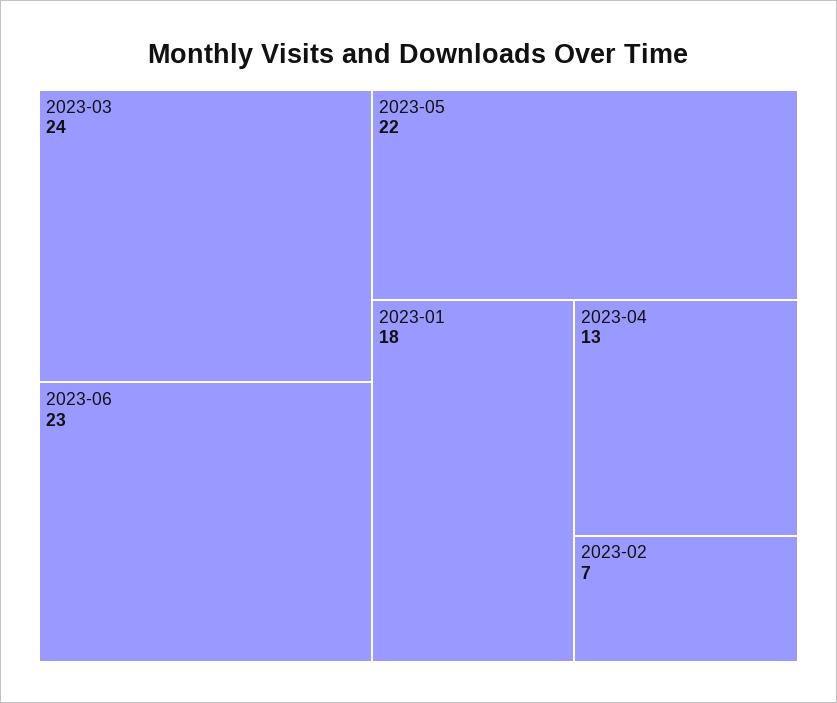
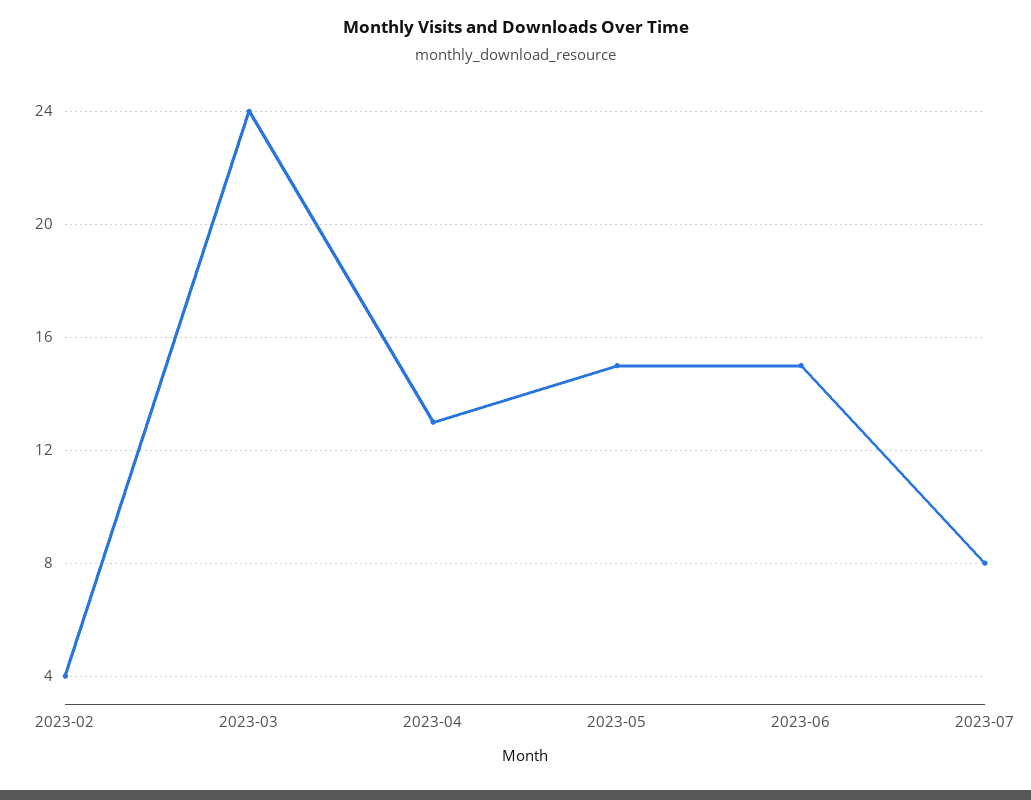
2023-06: 23 -> 15
2023-05: 22 -> 15
2023-01: 18 -> none
2023-02: 7 -> 4
2023-07: none -> 8

